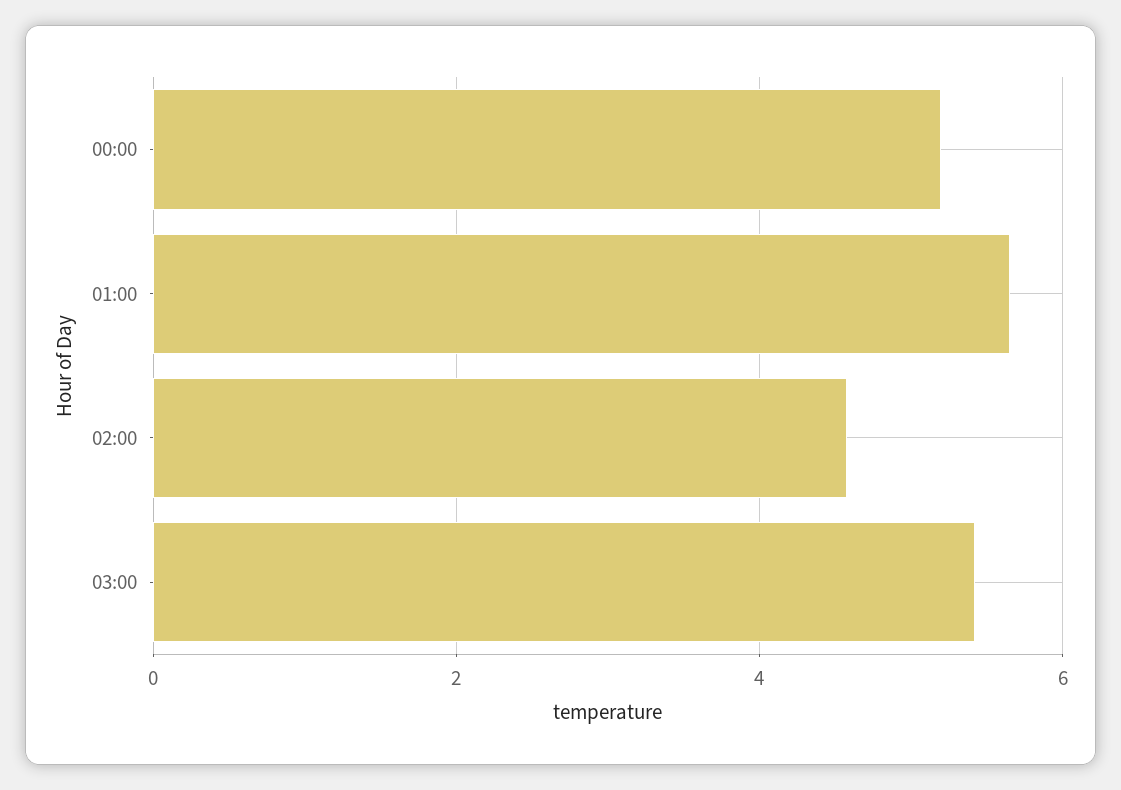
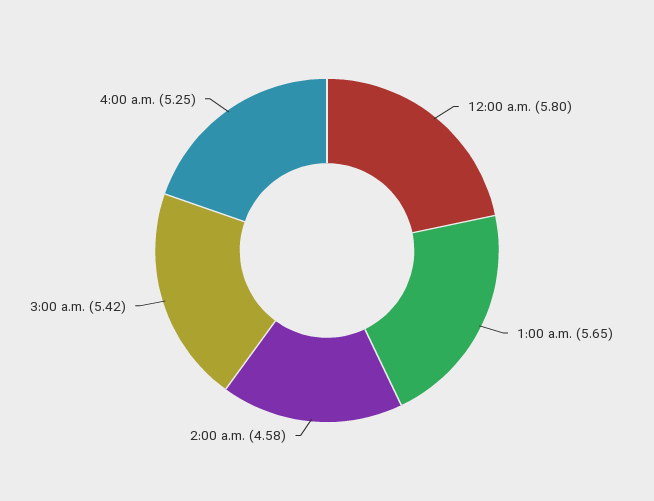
00:00: 5.2 -> 5.8
4:00 a.m.: none -> 5.25

